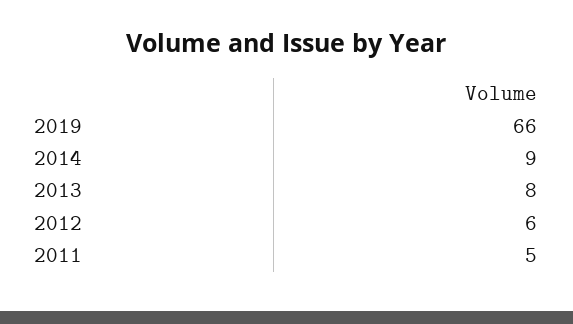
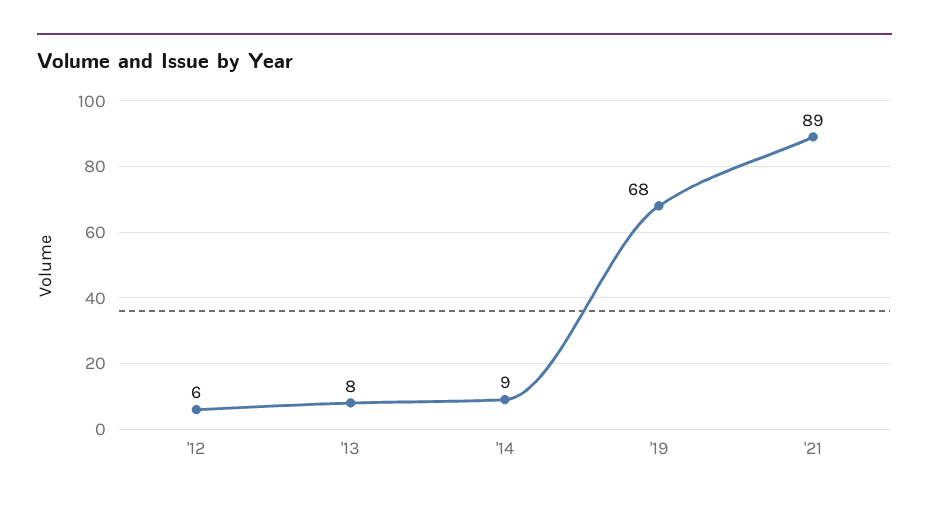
2019: 66 -> 68
2011: 5 -> none
'21: none -> 89

